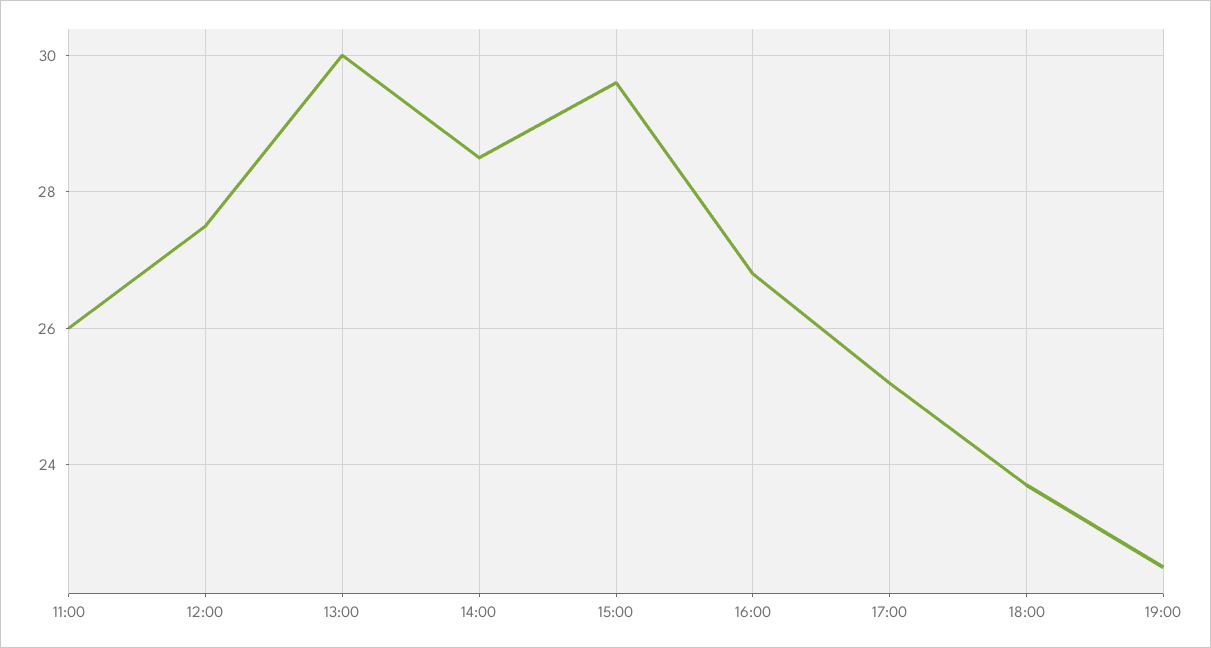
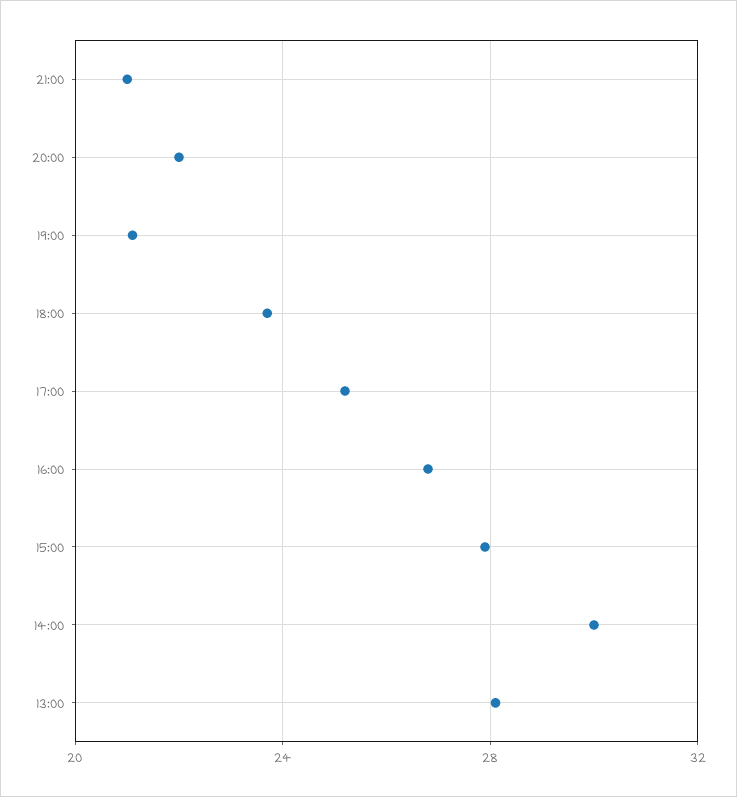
11:00: 26 -> none
12:00: 27.5 -> none
13:00: 30 -> 28
14:00: 28.5 -> 30
15:00: 29.5 -> 28
19:00: 22.5 -> 21
21:00: none -> 21
20:00: none -> 22

